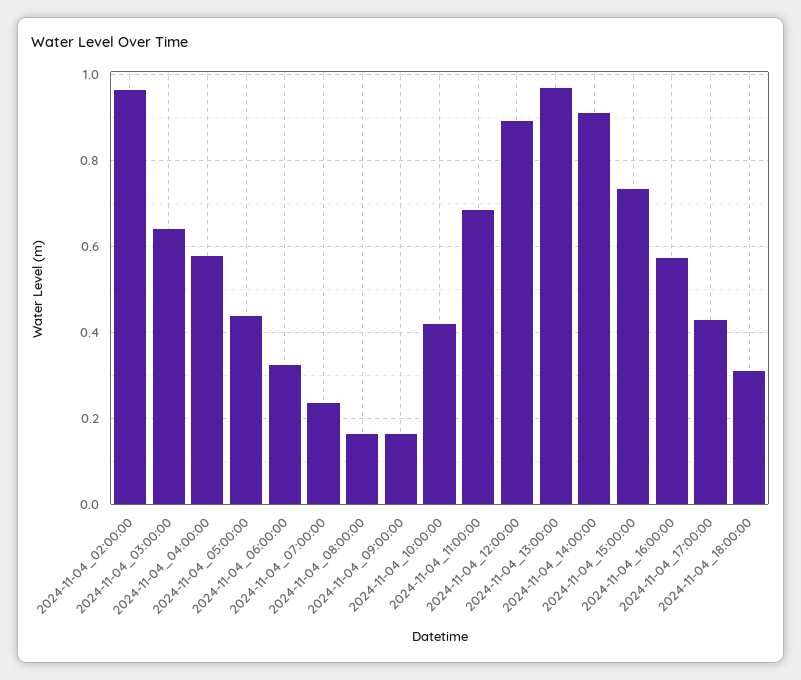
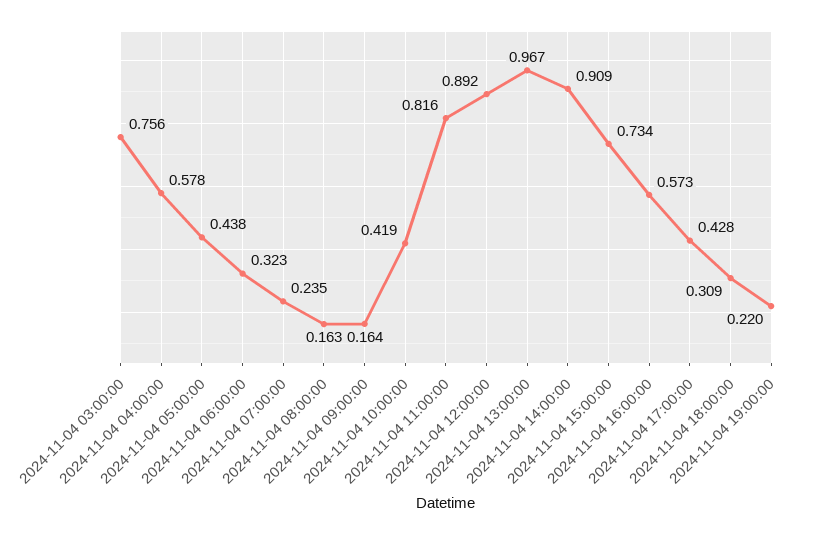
2024-11-04_02:00:00: 0.96 -> none
2024-11-04_03:00:00: 0.64 -> 0.756
2024-11-04_11:00:00: 0.68 -> 0.816
2024-11-04 19:00:00: none -> 0.22

